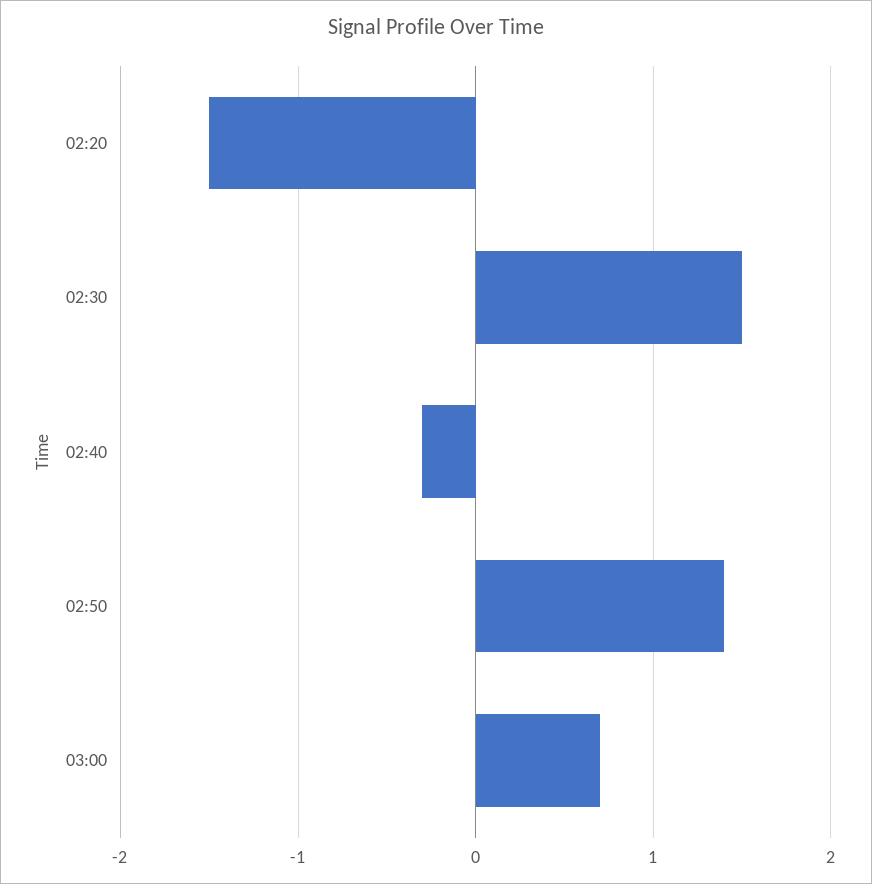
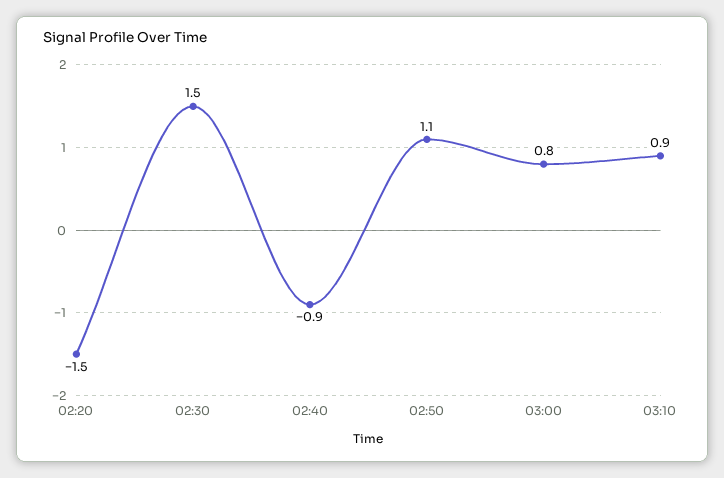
02:40: -0.3 -> -0.9
02:50: 1.4 -> 1.1
03:00: 0.7 -> 0.8
03:10: none -> 0.9

